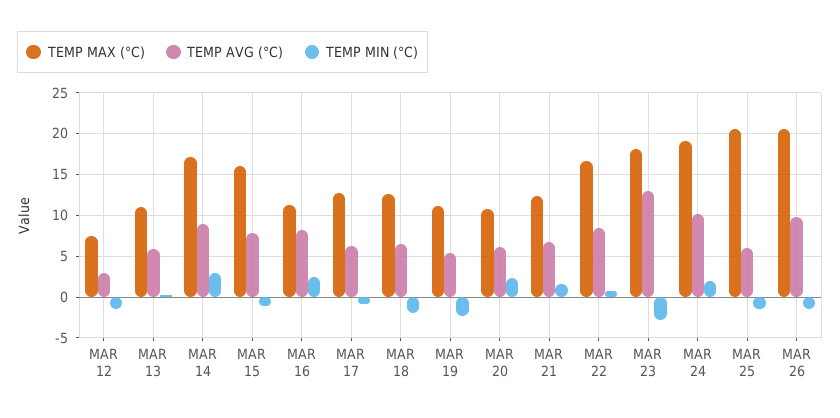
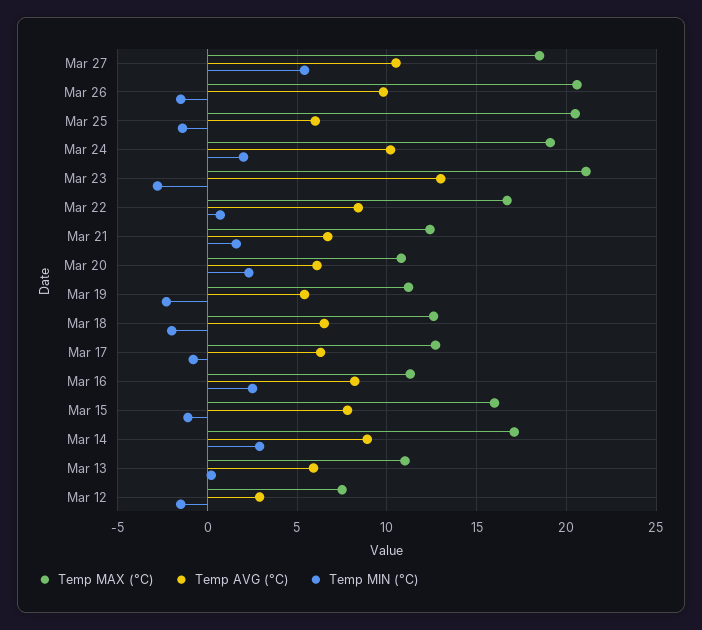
TEMP MAX (°C), MAR 23: 18 -> 21
TEMP MAX (°C), Mar 27: none -> 18.5
TEMP AVG (°C), Mar 27: none -> 10.5
TEMP MIN (°C), Mar 27: none -> 5.5

